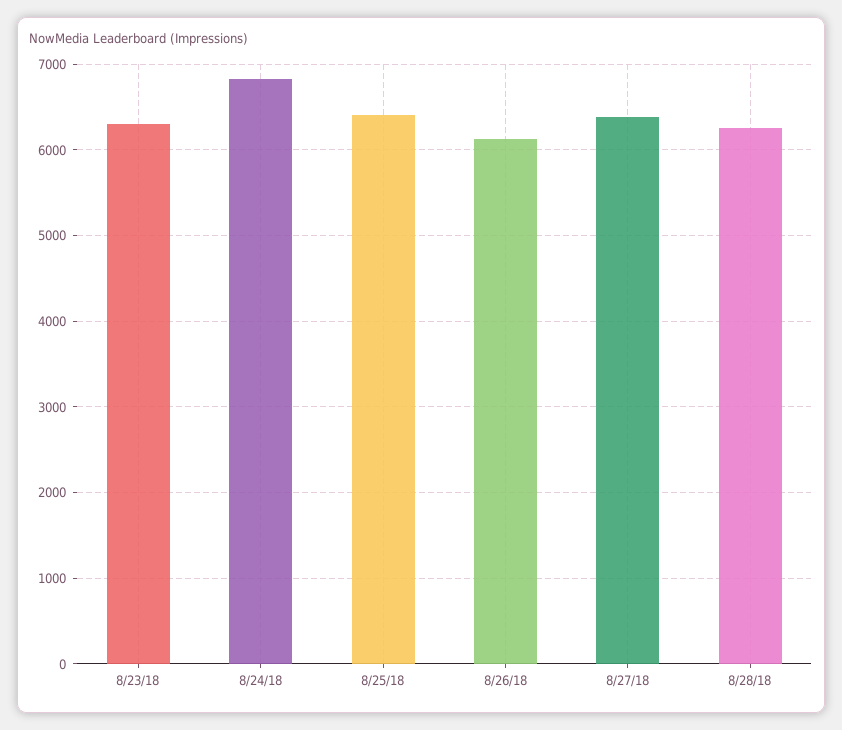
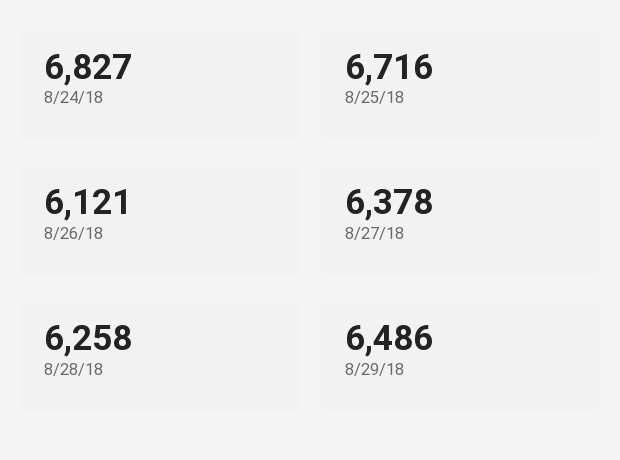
8/23/18: 6300 -> none
8/25/18: 6400 -> 6716
8/29/18: none -> 6486

